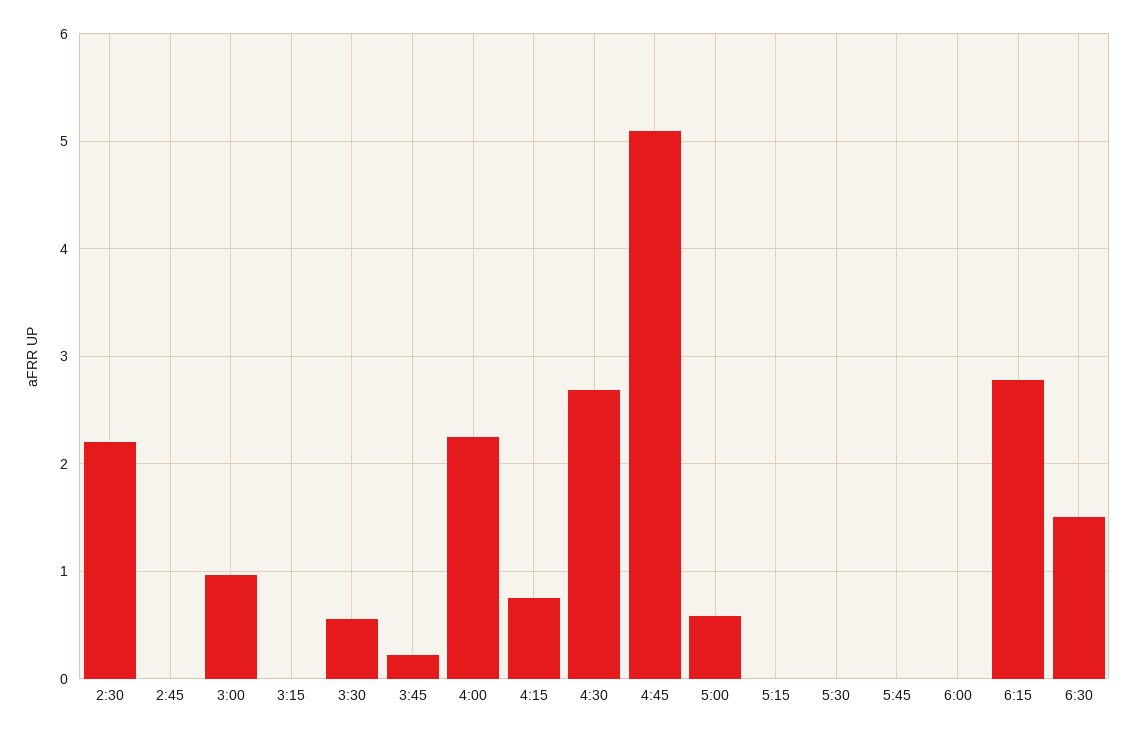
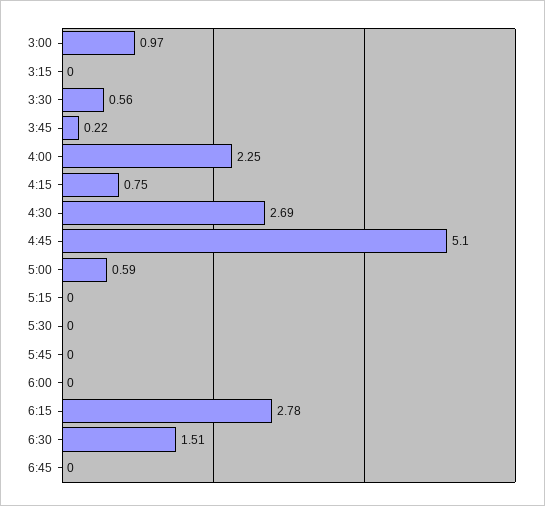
2:30: 2.2 -> none
2:45: 0 -> none
6:45: none -> 0

